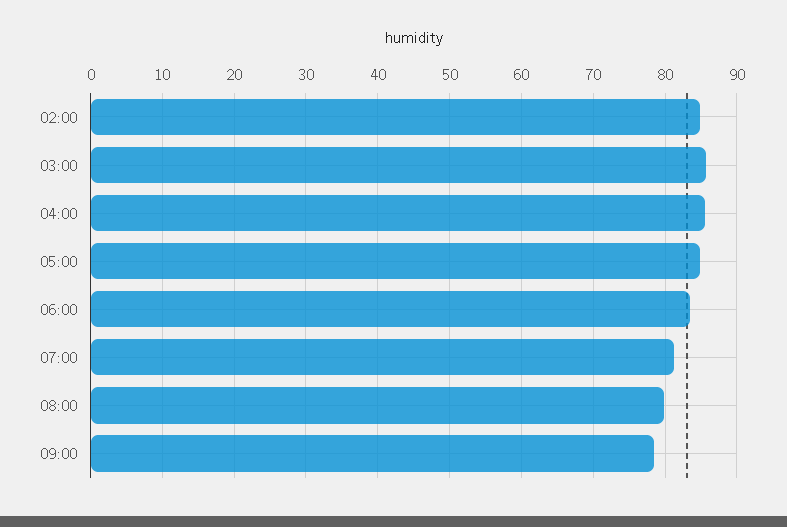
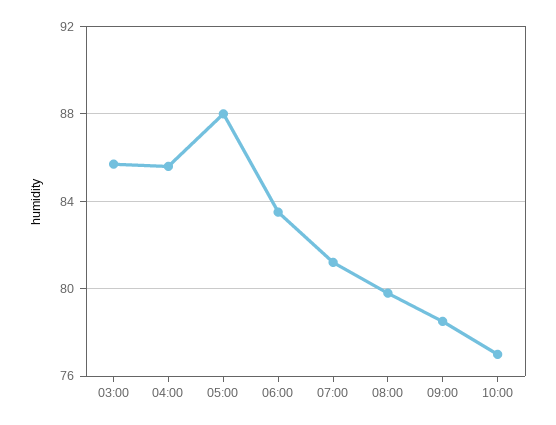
02:00: 85 -> none
05:00: 85 -> 88
10:00: none -> 77

